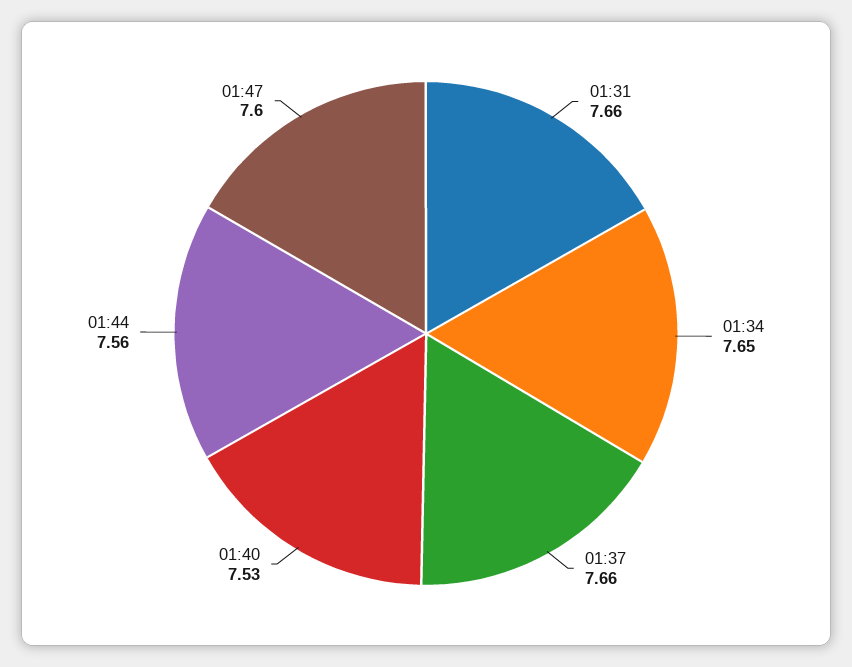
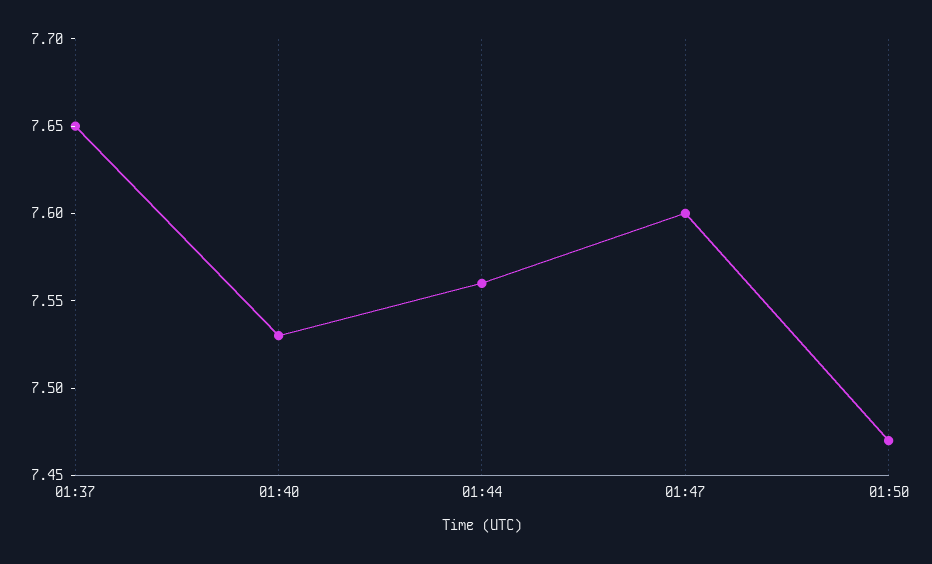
01:31: 7.66 -> none
01:34: 7.65 -> none
01:37: 7.66 -> 7.65
01:50: none -> 7.47

